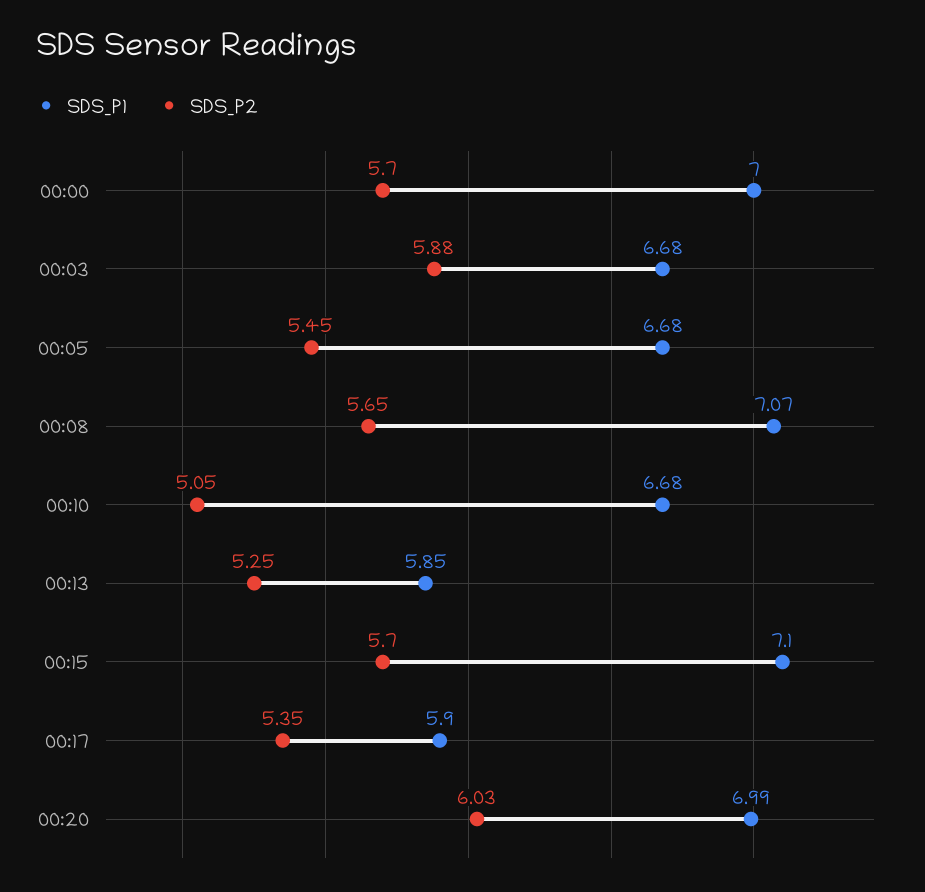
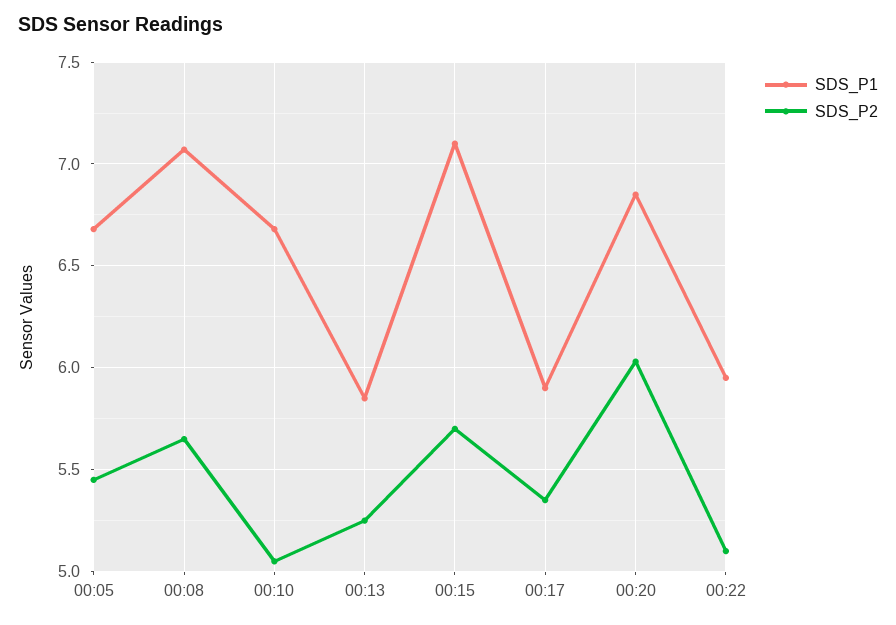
SDS_P1, 00:00: 7 -> none
SDS_P2, 00:00: 5.7 -> none
SDS_P1, 00:03: 6.68 -> none
SDS_P2, 00:03: 5.88 -> none
SDS_P1, 00:20: 6.99 -> 6.85
SDS_P1, 00:22: none -> 5.95
SDS_P2, 00:22: none -> 5.1

